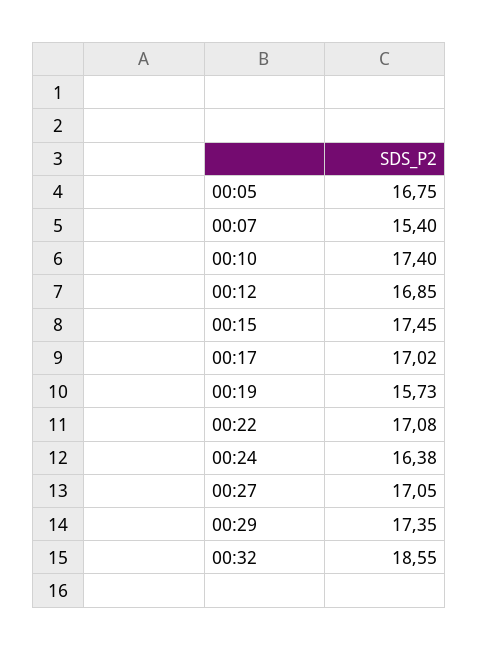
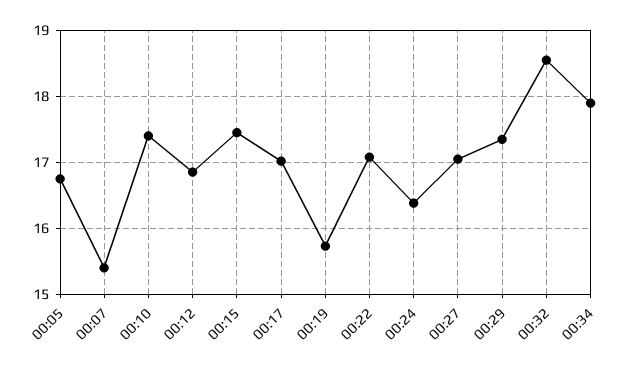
00:34: none -> 17.9

